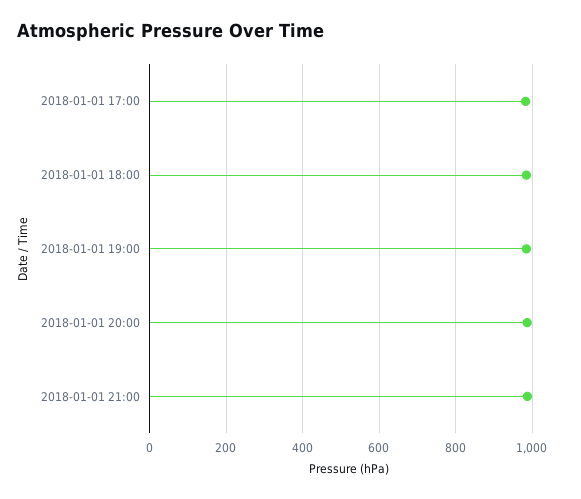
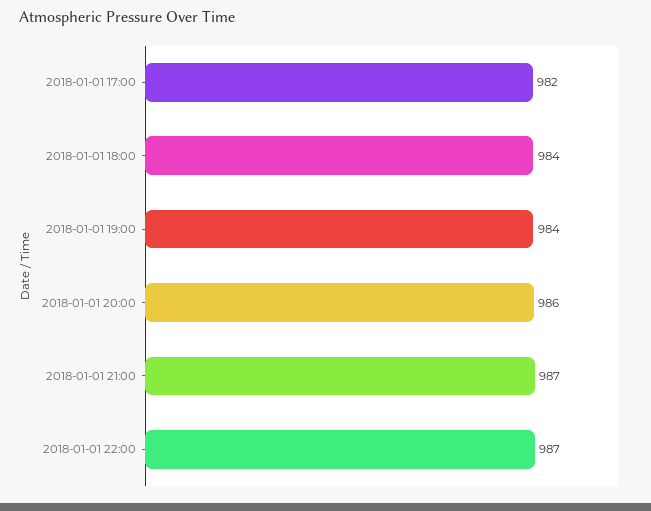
2018-01-01 22:00: none -> 987

